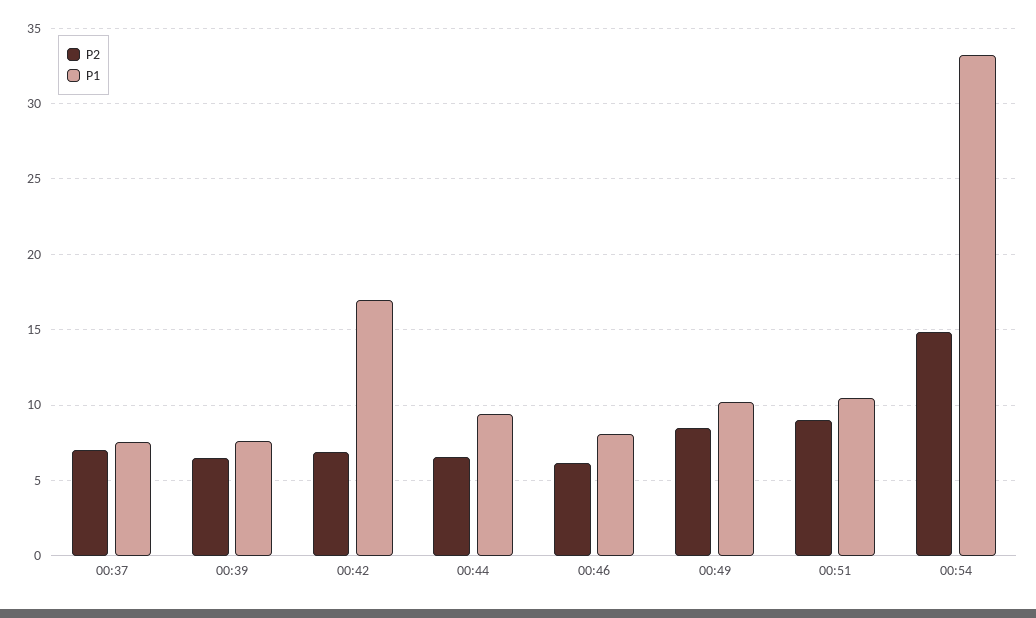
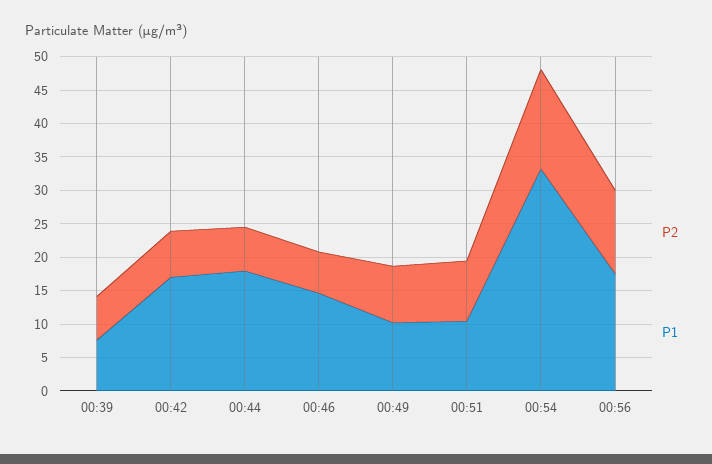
P2, 00:37: 7 -> none
P1, 00:37: 7.5 -> none
P1, 00:44: 9.5 -> 17.5
P1, 00:46: 8 -> 15
P2, 00:56: none -> 12.5
P1, 00:56: none -> 17.5

